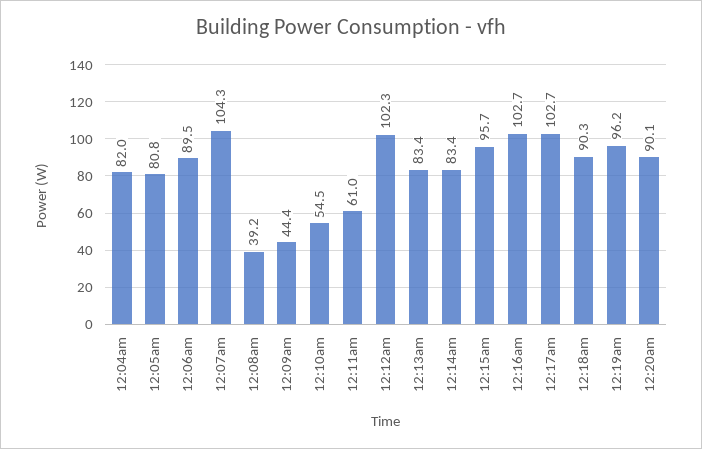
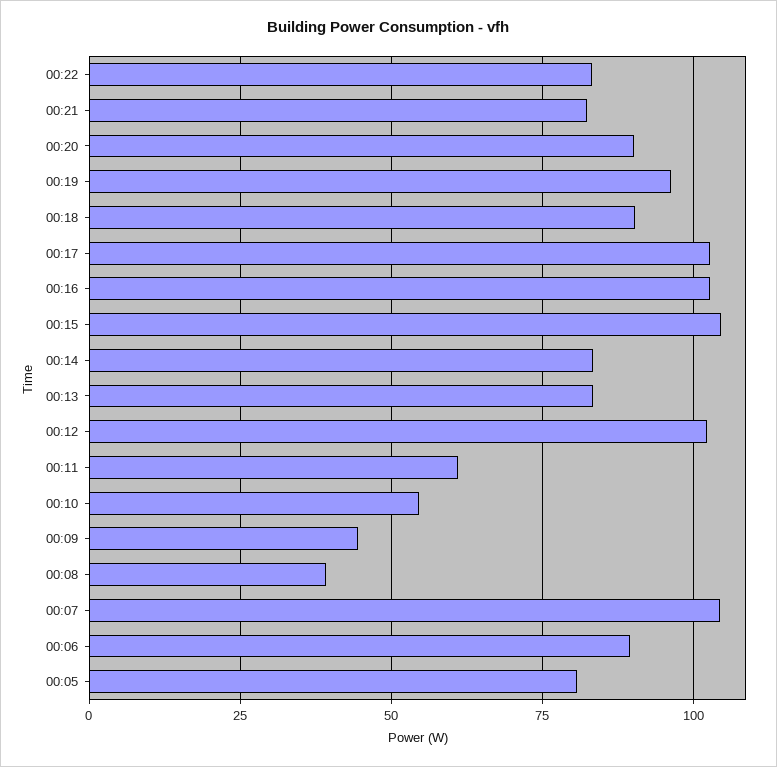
12:04am: 82 -> none
12:15am: 95.7 -> 105
00:22: none -> 82.5
00:21: none -> 82.5

